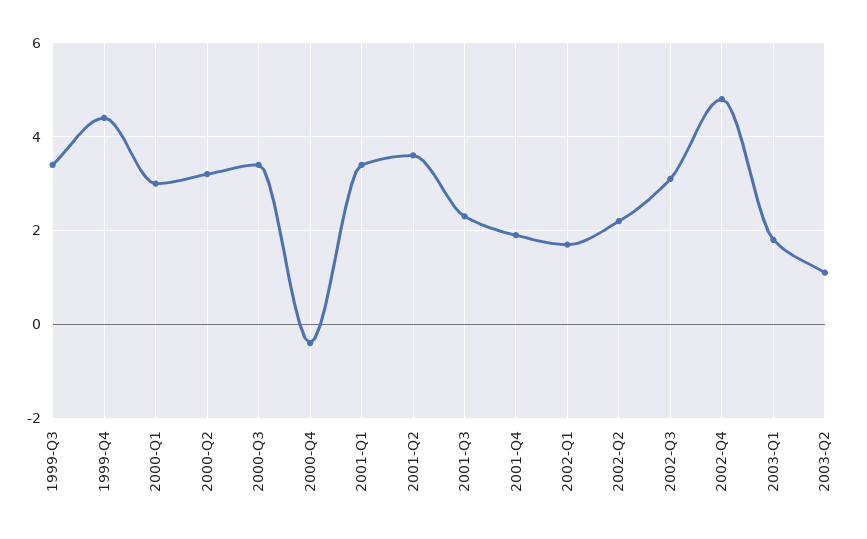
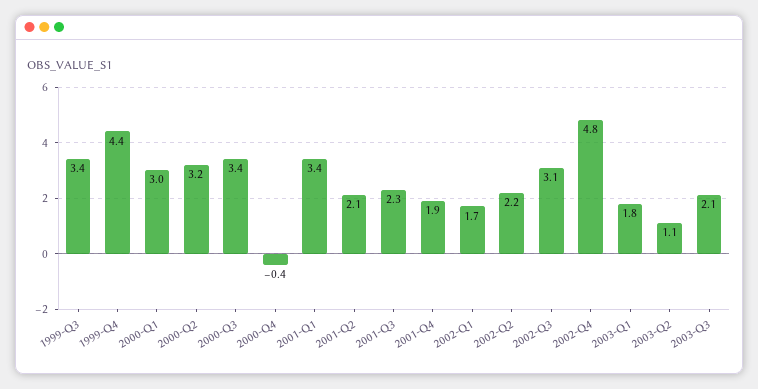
2001-Q2: 3.5 -> 2.1
2003-Q3: none -> 2.1

